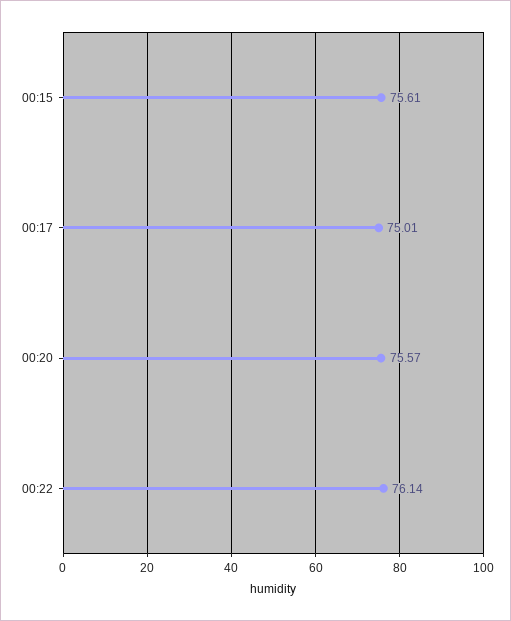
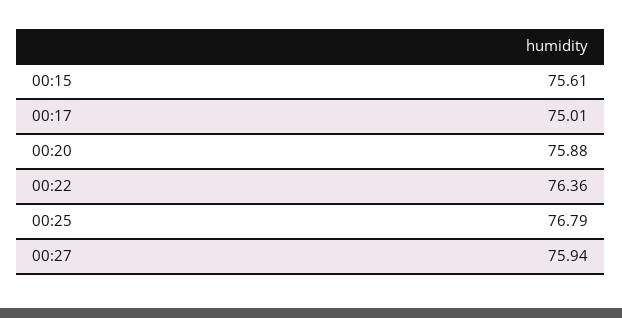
00:20: 75.57 -> 75.88
00:22: 76.14 -> 76.36
00:25: none -> 76.79
00:27: none -> 75.94

